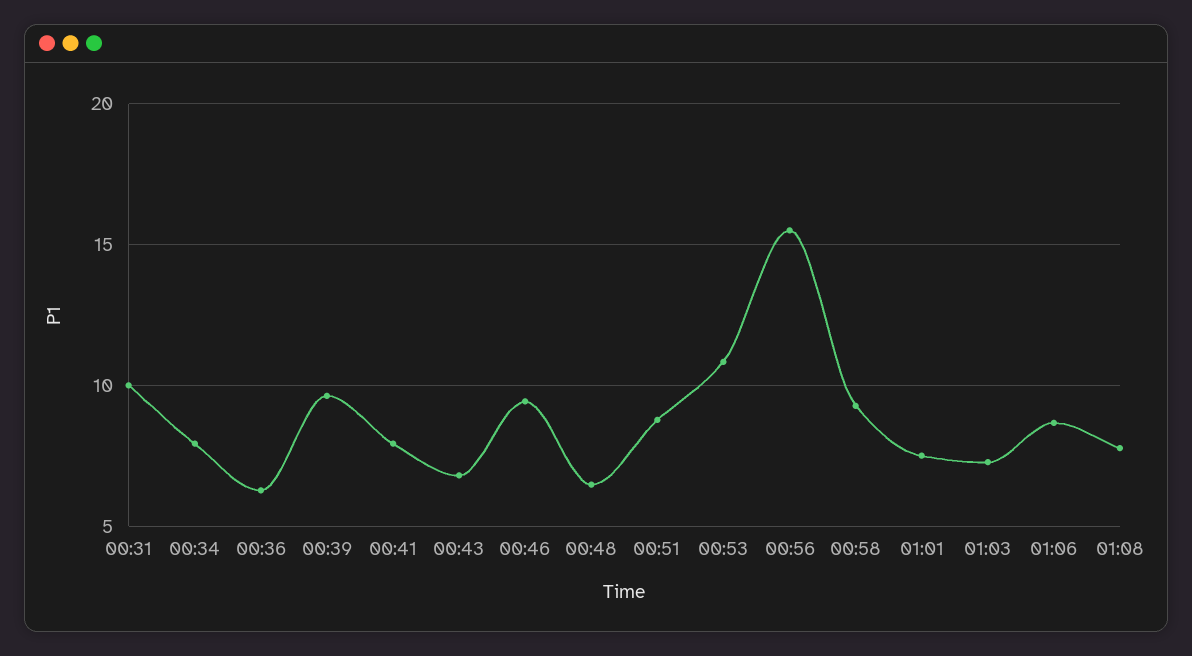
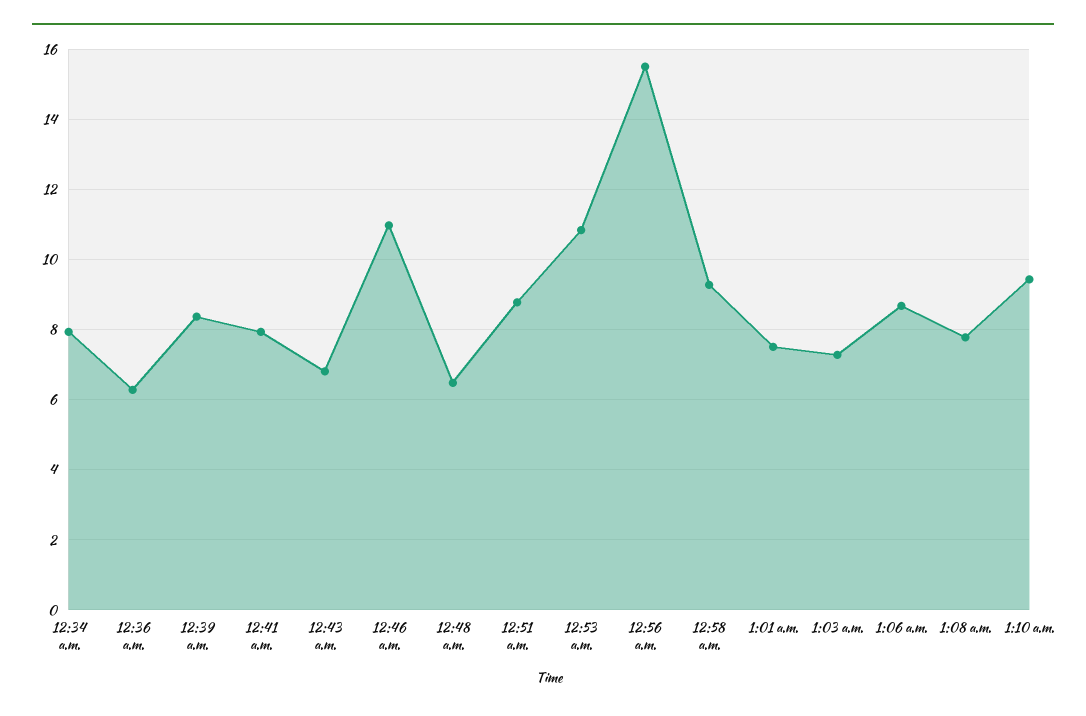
00:31: 10 -> none
00:39: 9.5 -> 8.4
00:46: 9.5 -> 11
1:10 a.m.: none -> 9.4

